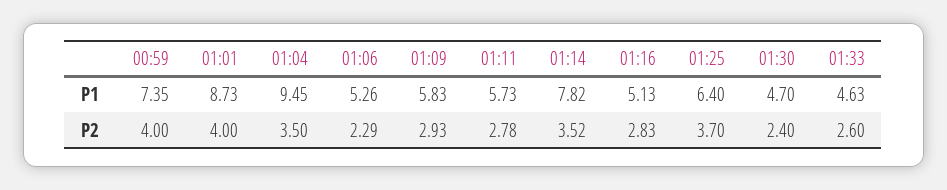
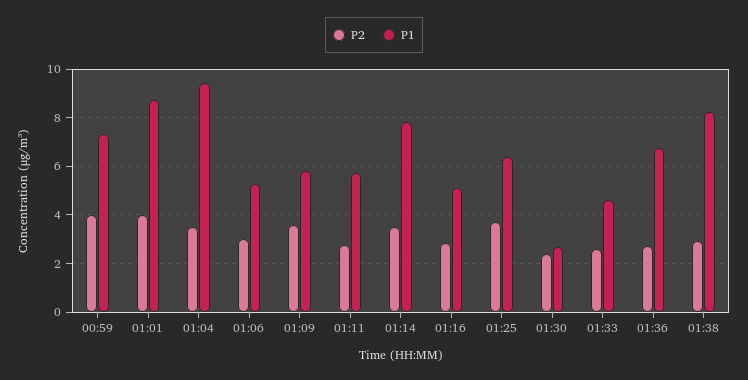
P1, 01:30: 4.7 -> 2.75
P2, 01:06: 2.29 -> 3
P2, 01:09: 2.93 -> 3.5
P2, 01:36: none -> 2.75
P1, 01:36: none -> 6.75
P2, 01:38: none -> 3
P1, 01:38: none -> 8.25

